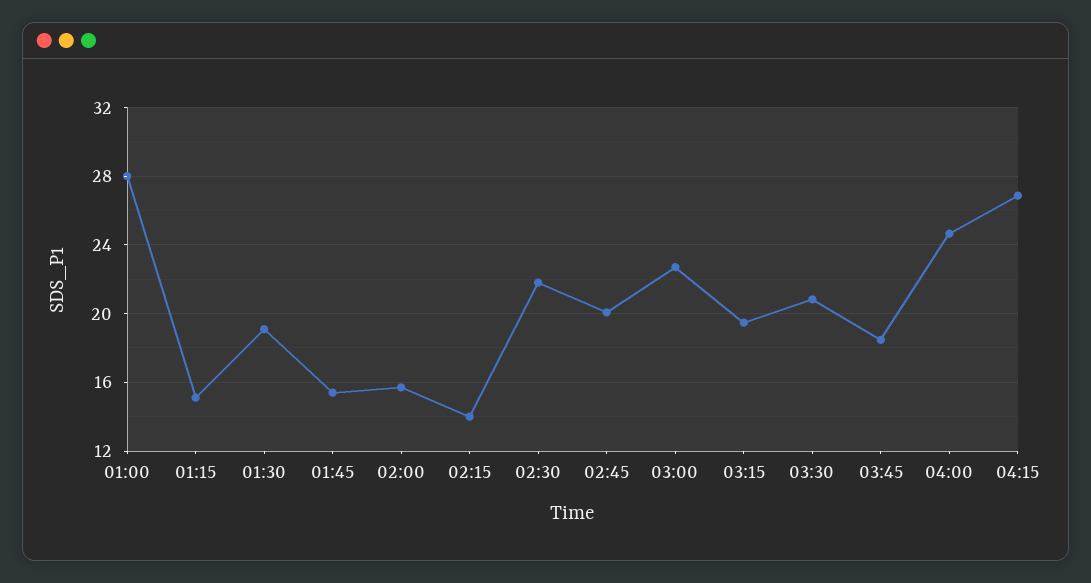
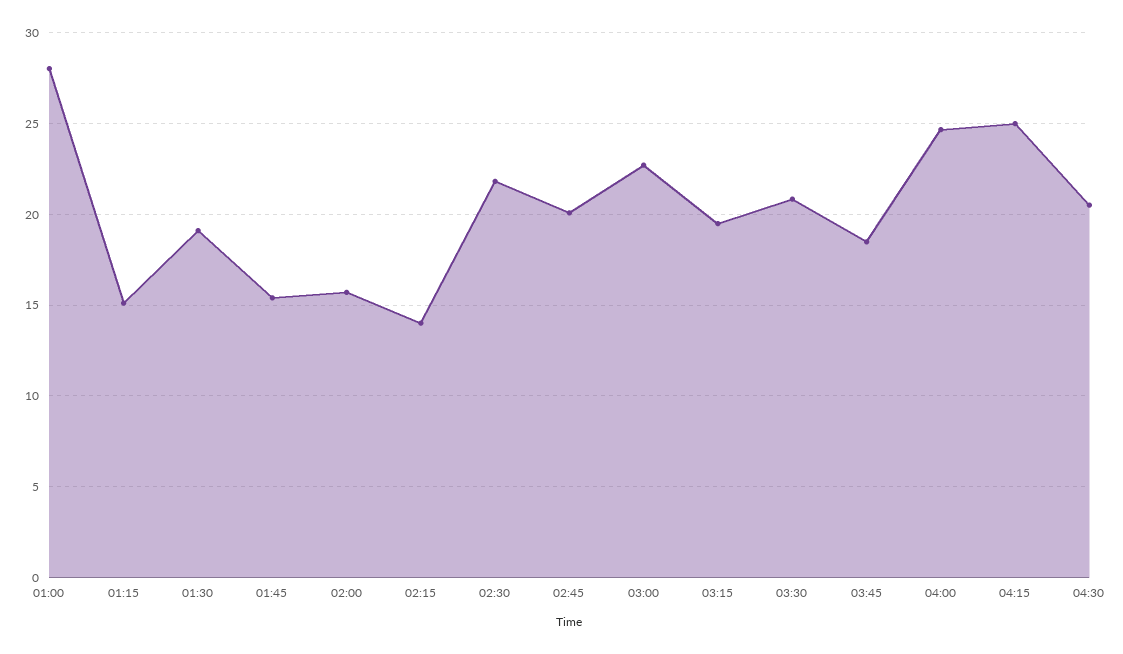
04:15: 27 -> 25
04:30: none -> 20.5

